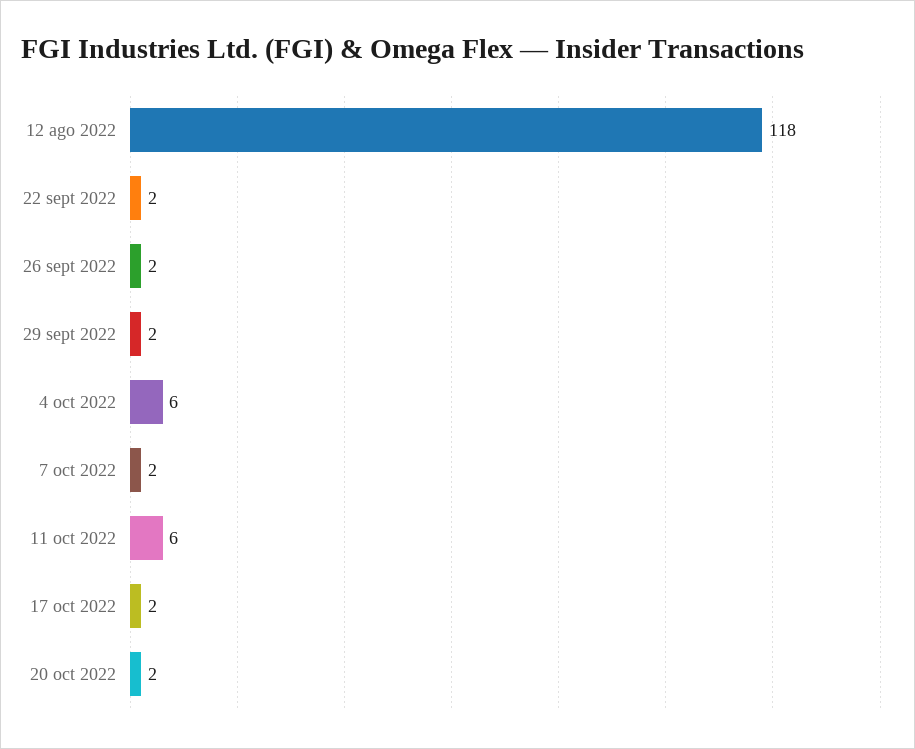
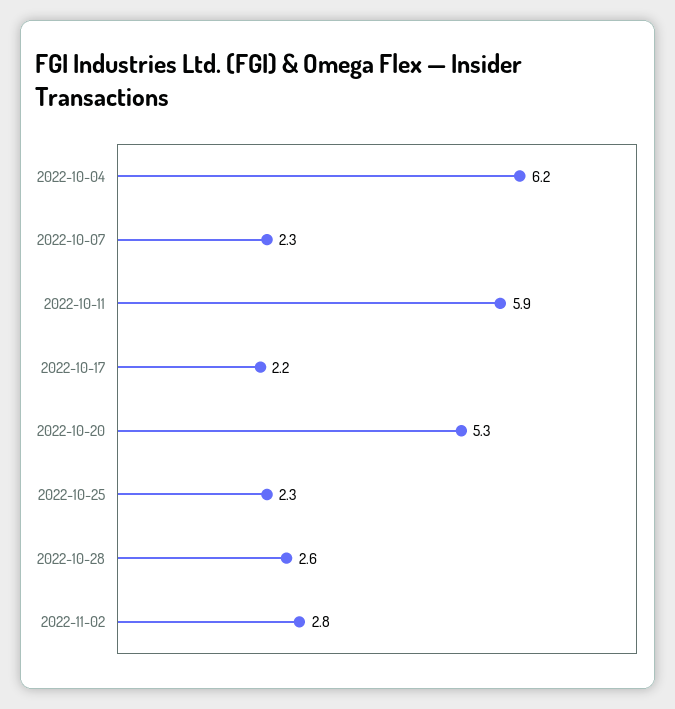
12 ago 2022: 118 -> none
22 sept 2022: 2 -> none
26 sept 2022: 2 -> none
29 sept 2022: 2 -> none
20 oct 2022: 2 -> 5.3
2022-10-25: none -> 2.3
2022-10-28: none -> 2.6
2022-11-02: none -> 2.8

